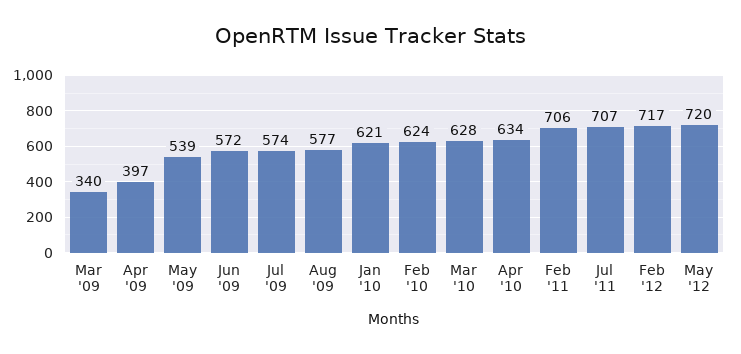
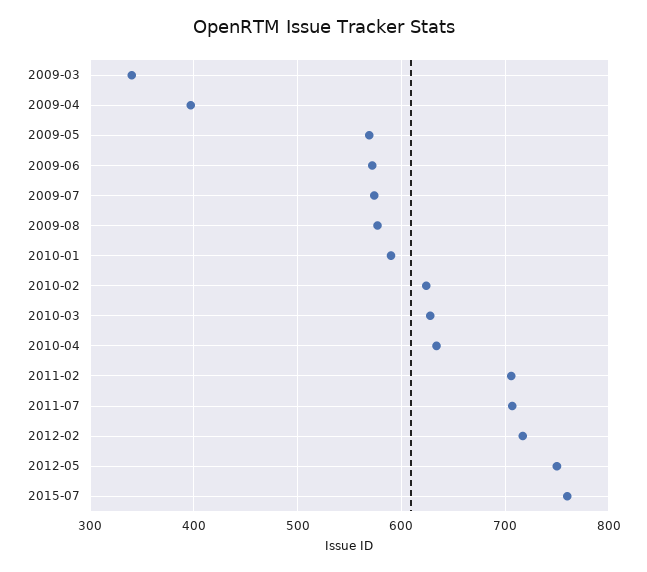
May '09: 539 -> 570
Jan '10: 621 -> 590
May '12: 720 -> 750
2015-07: none -> 760

